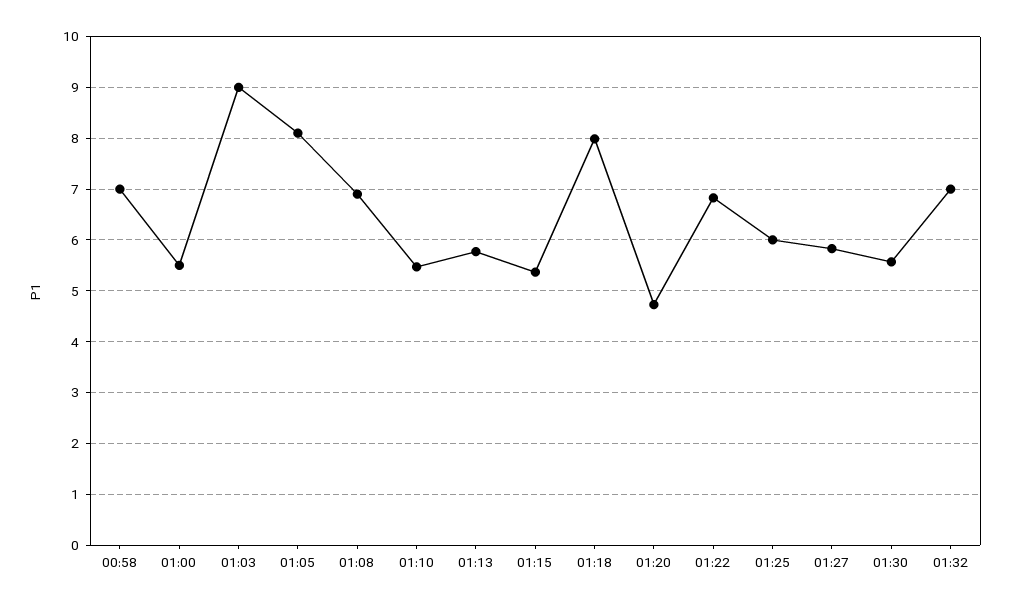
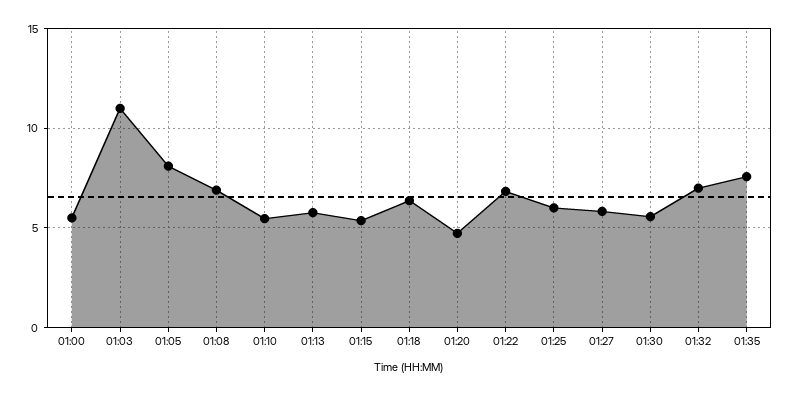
00:58: 7 -> none
01:03: 9 -> 11
01:18: 8 -> 6.5
01:35: none -> 7.5

